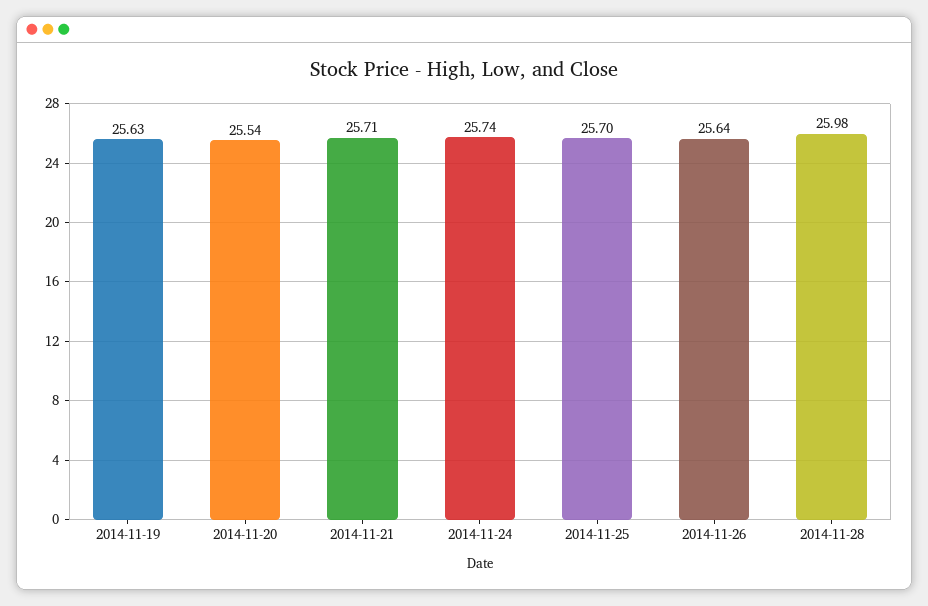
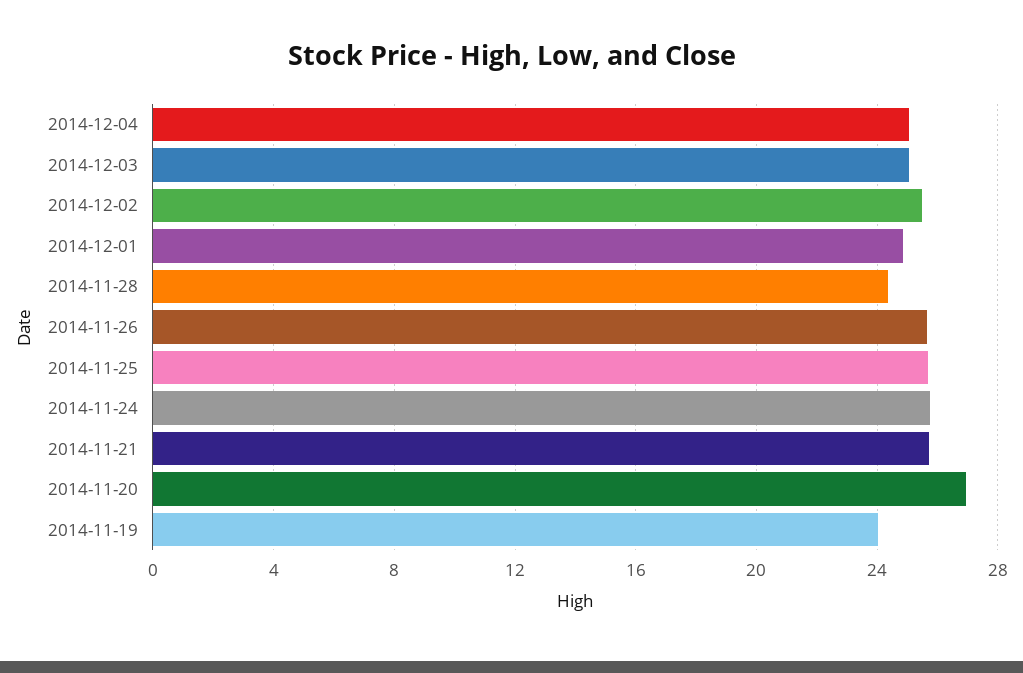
2014-11-19: 25.63 -> 24
2014-11-20: 25.54 -> 27
2014-11-28: 25.98 -> 24.5
2014-12-04: none -> 25
2014-12-03: none -> 25
2014-12-02: none -> 25.5
2014-12-01: none -> 25

